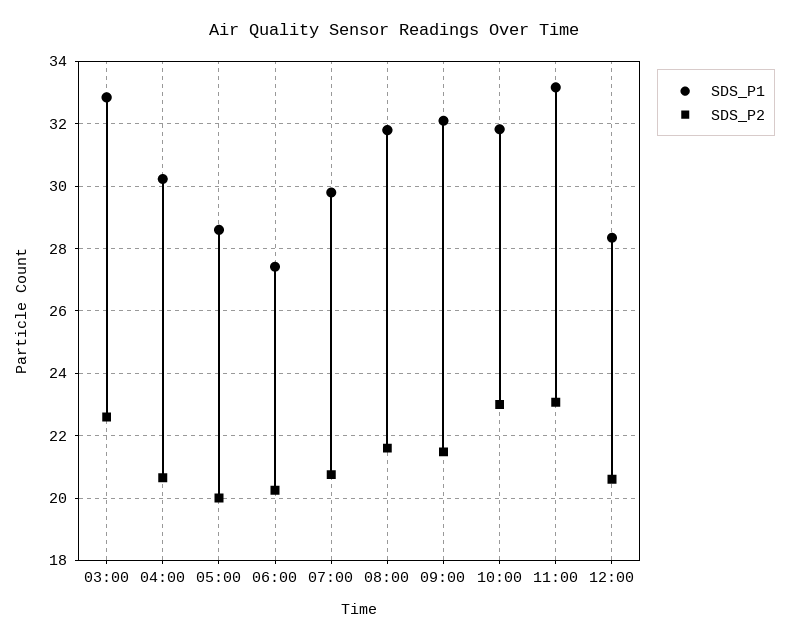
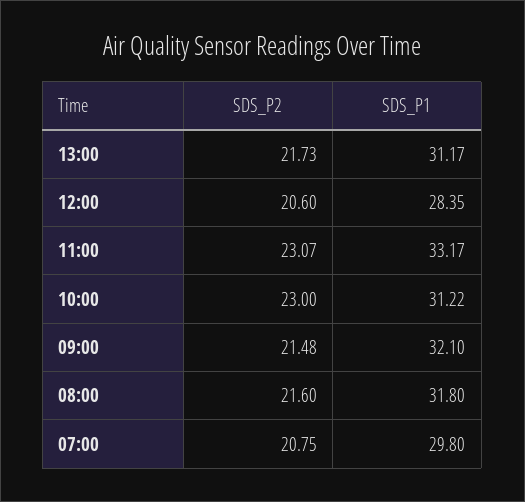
SDS_P1, 03:00: 32.8 -> none
SDS_P2, 03:00: 22.6 -> none
SDS_P1, 04:00: 30.2 -> none
SDS_P2, 04:00: 20.6 -> none
SDS_P1, 05:00: 28.6 -> none
SDS_P2, 05:00: 20 -> none
SDS_P1, 06:00: 27.4 -> none
SDS_P2, 06:00: 20.2 -> none
SDS_P1, 10:00: 31.8 -> 31.22
SDS_P2, 13:00: none -> 21.73
SDS_P1, 13:00: none -> 31.17

